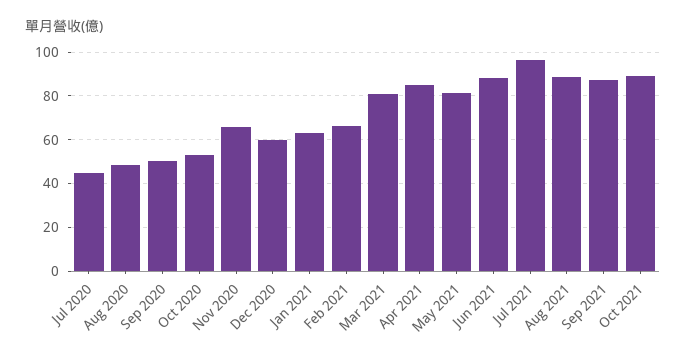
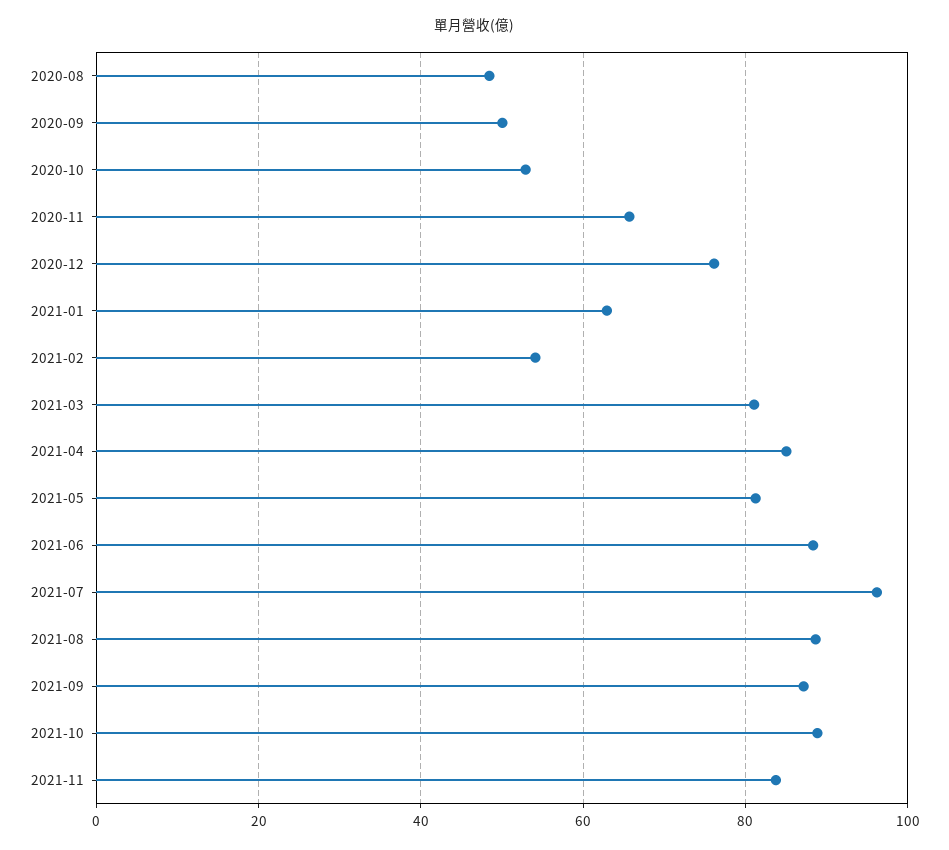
Jul 2020: 45 -> none
Dec 2020: 60 -> 76
Feb 2021: 65 -> 54
2021-11: none -> 84

